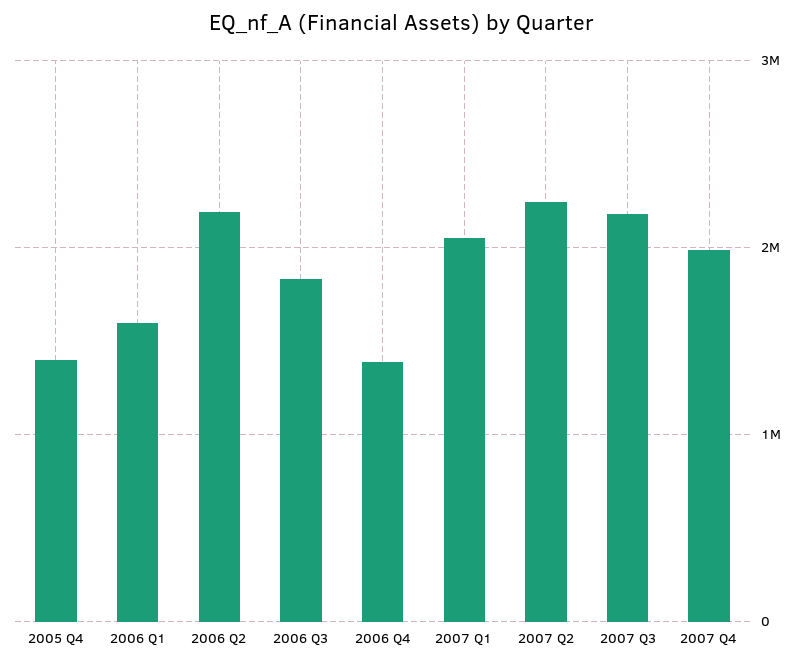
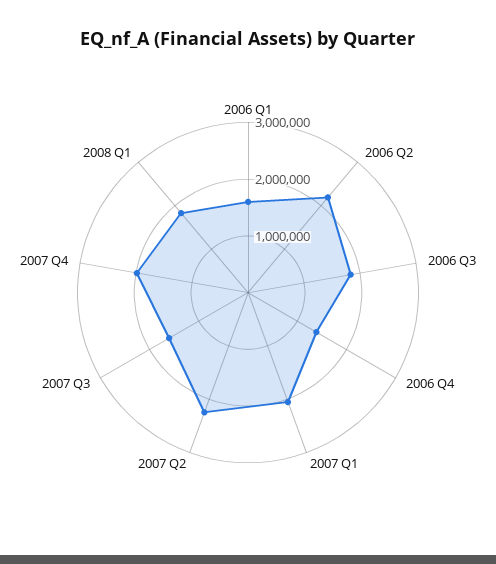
2005 Q4: 1400000 -> none
2007 Q3: 2200000 -> 1600000
2008 Q1: none -> 1800000

